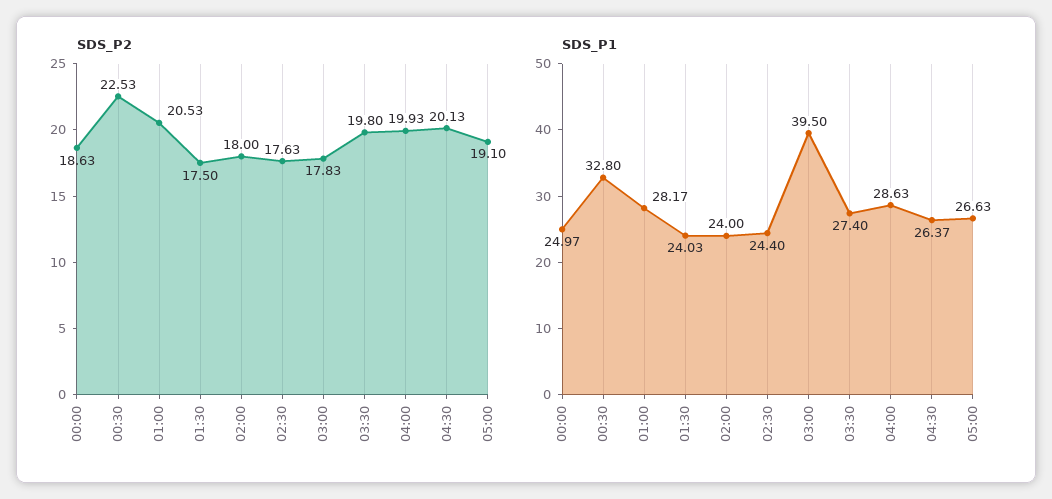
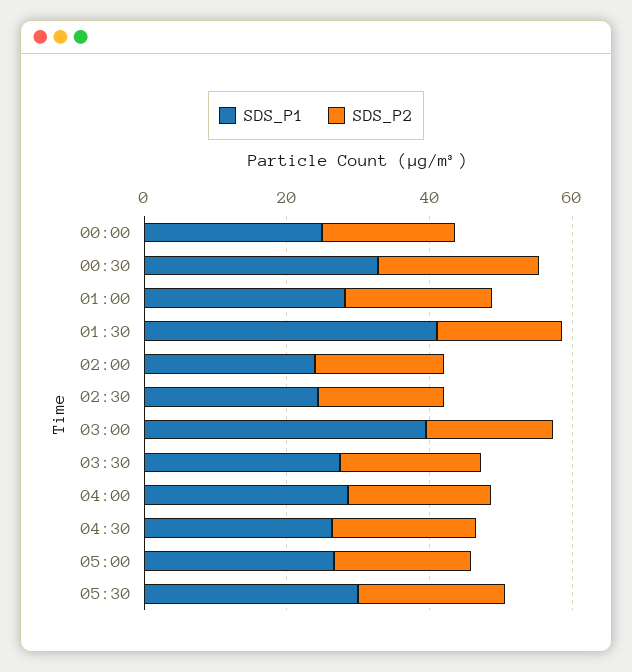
SDS_P1, 01:30: 24.03 -> 40
SDS_P1, 05:30: none -> 30
SDS_P2, 05:30: none -> 20

